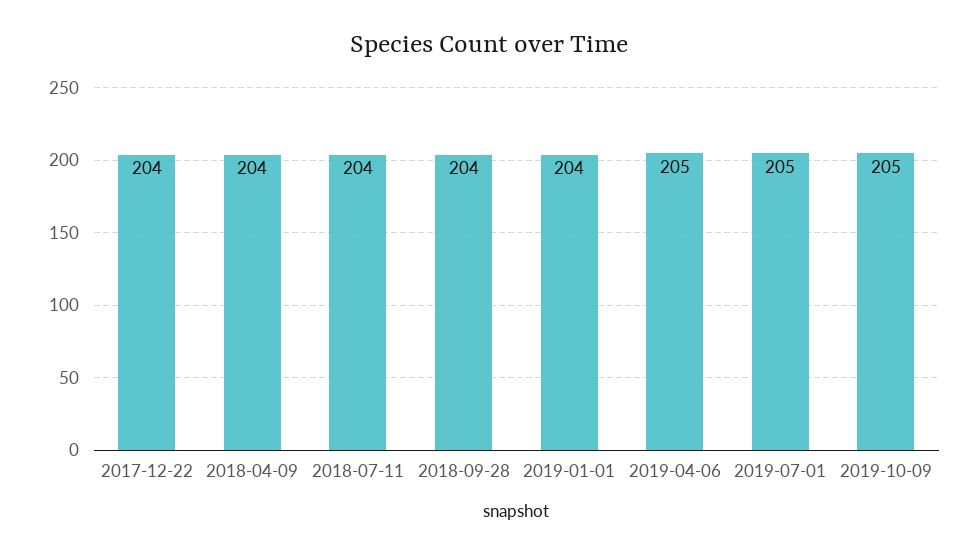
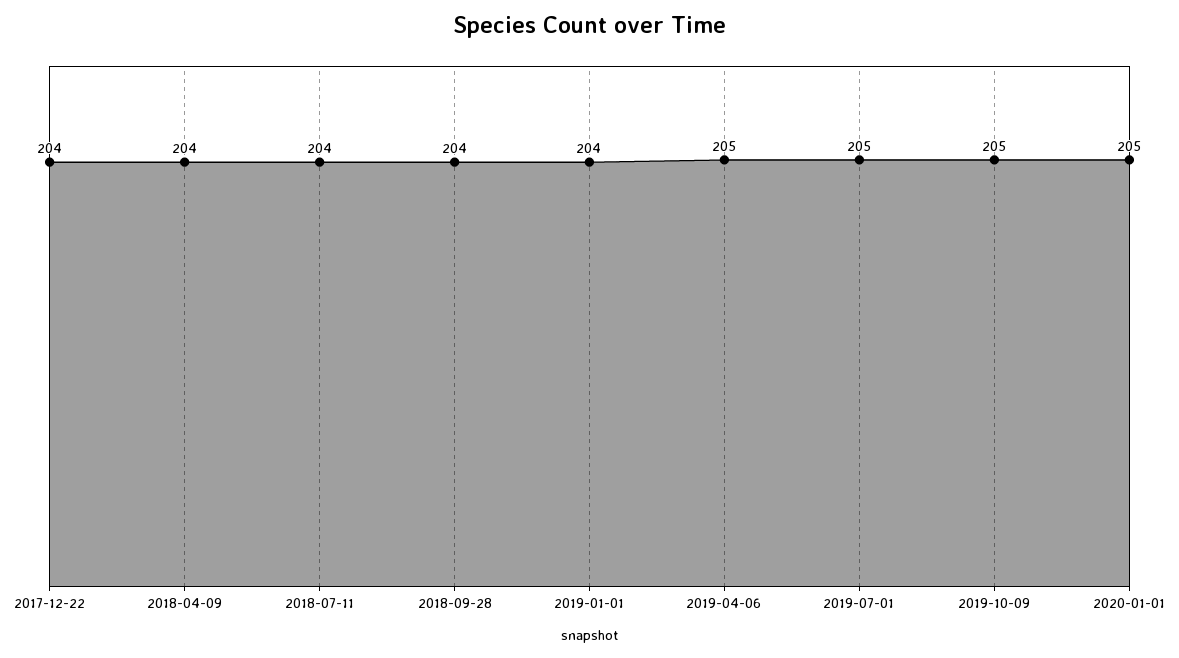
2020-01-01: none -> 205

